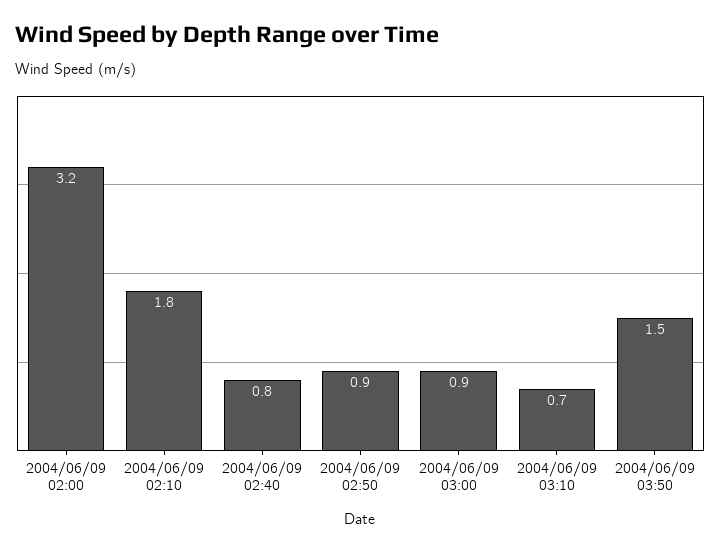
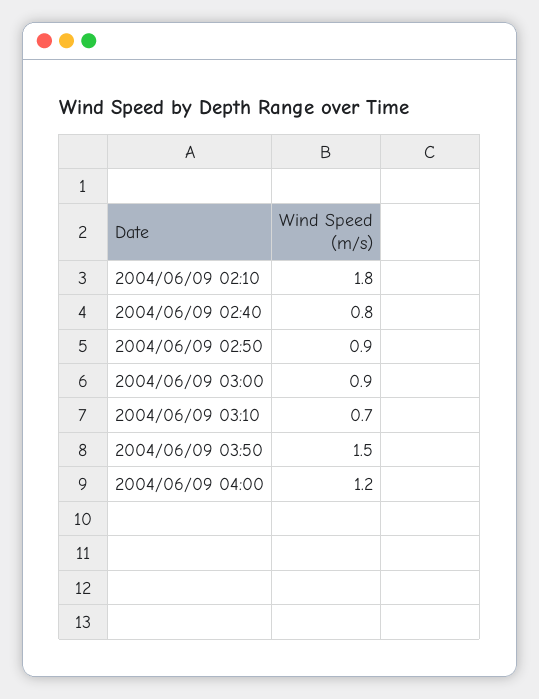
2004/06/09 02:00: 3.2 -> none
2004/06/09 04:00: none -> 1.2

